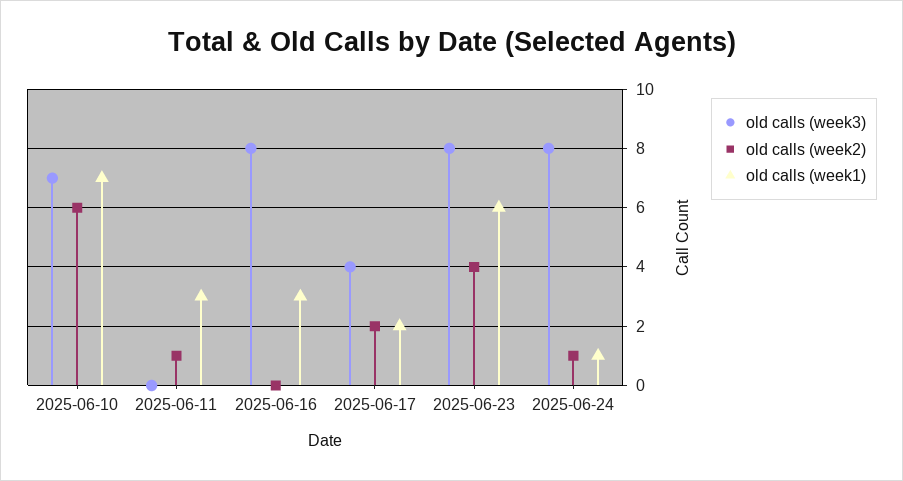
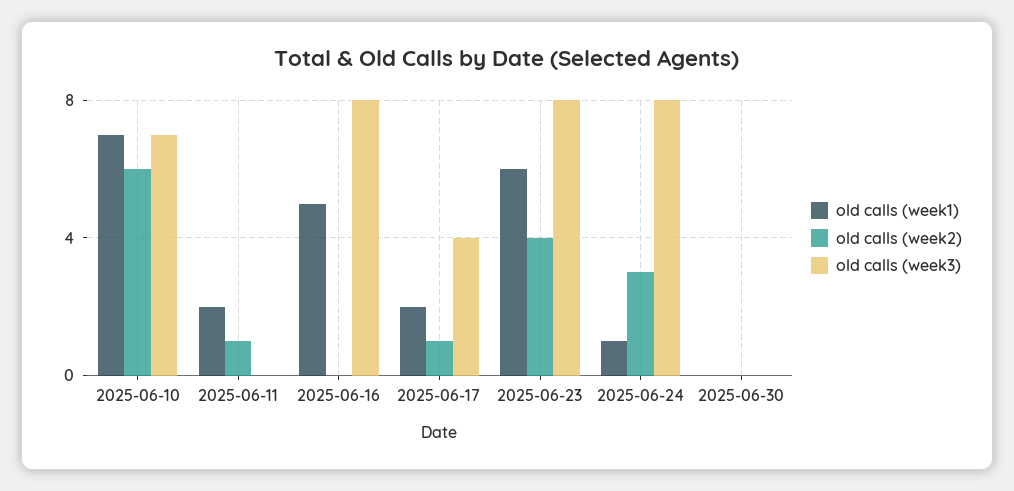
old calls (week1), 2025-06-11: 3 -> 2
old calls (week1), 2025-06-16: 3 -> 5
old calls (week2), 2025-06-17: 2 -> 1
old calls (week2), 2025-06-24: 1 -> 3
old calls (week1), 2025-06-30: none -> 0
old calls (week2), 2025-06-30: none -> 0
old calls (week3), 2025-06-30: none -> 0

